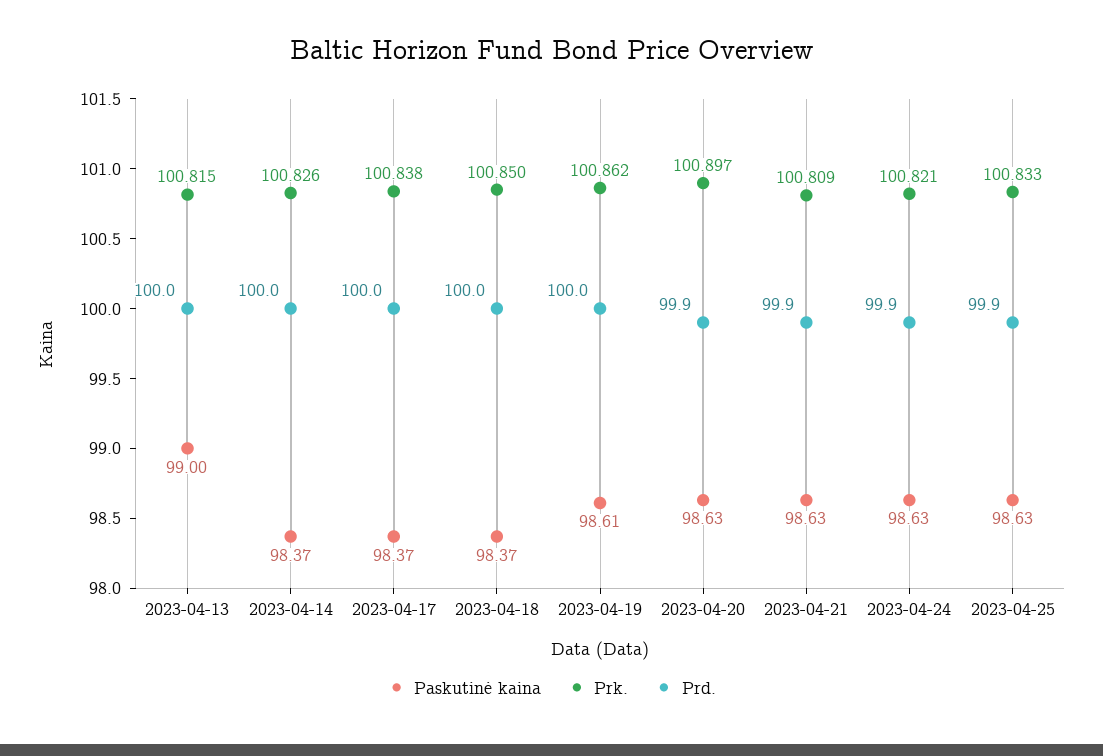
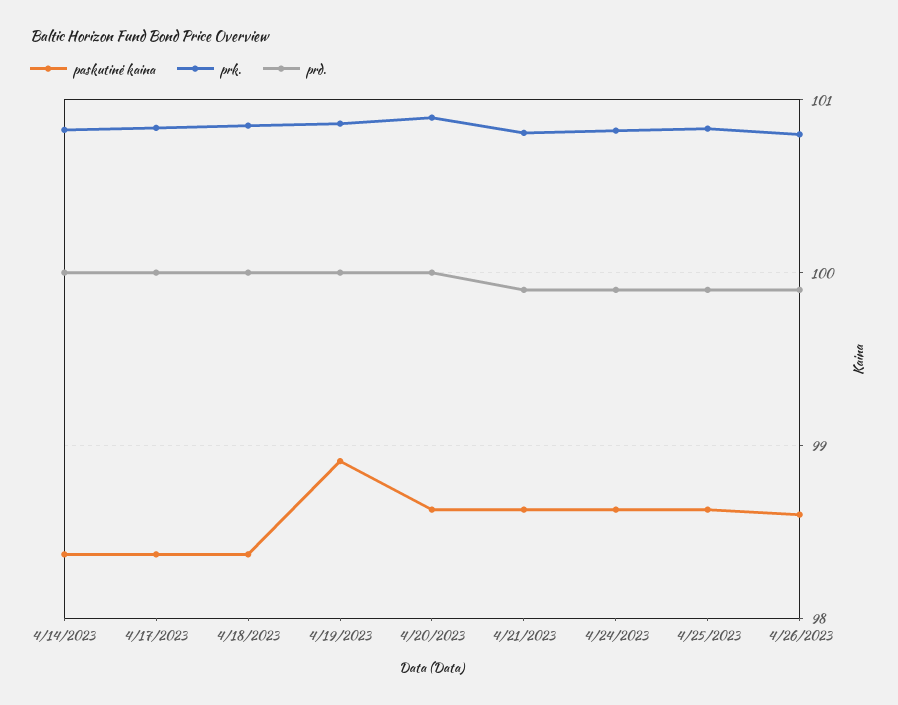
Paskutinė kaina, 2023-04-13: 99 -> none
Prk., 2023-04-13: 100.815 -> none
Prd., 2023-04-13: 100 -> none
Paskutinė kaina, 2023-04-19: 98.61 -> 98.9
Prd., 2023-04-20: 99.9 -> 100
Paskutinė kaina, 4/26/2023: none -> 98.6
Prk., 4/26/2023: none -> 100.8
Prd., 4/26/2023: none -> 99.9

